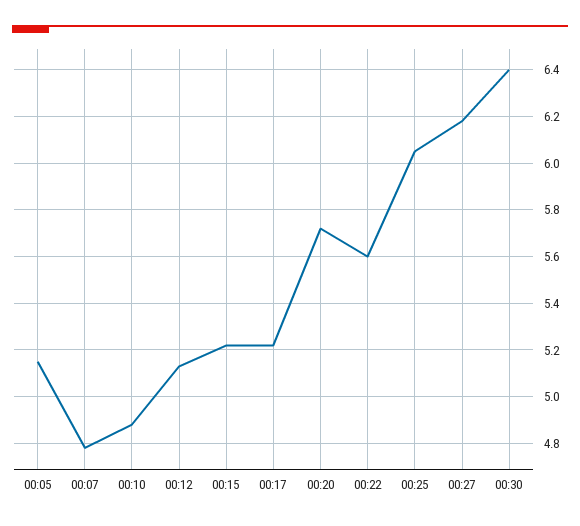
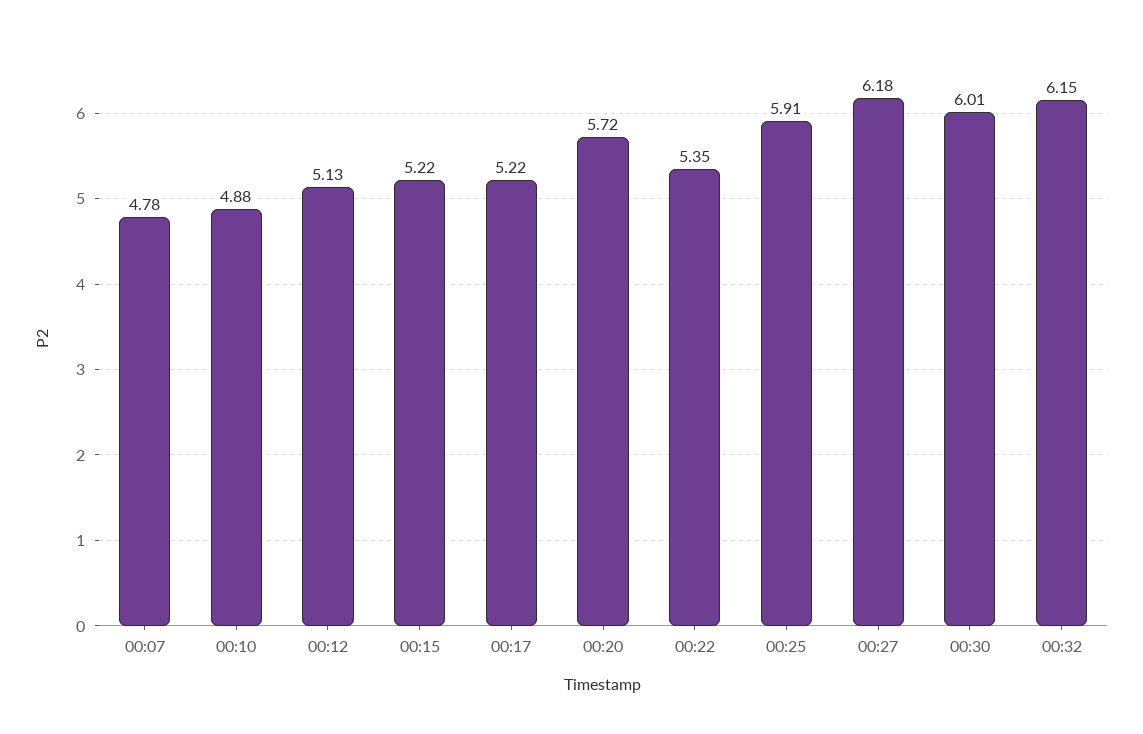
00:05: 5.15 -> none
00:22: 5.6 -> 5.35
00:25: 6.05 -> 5.91
00:30: 6.4 -> 6.01
00:32: none -> 6.15

